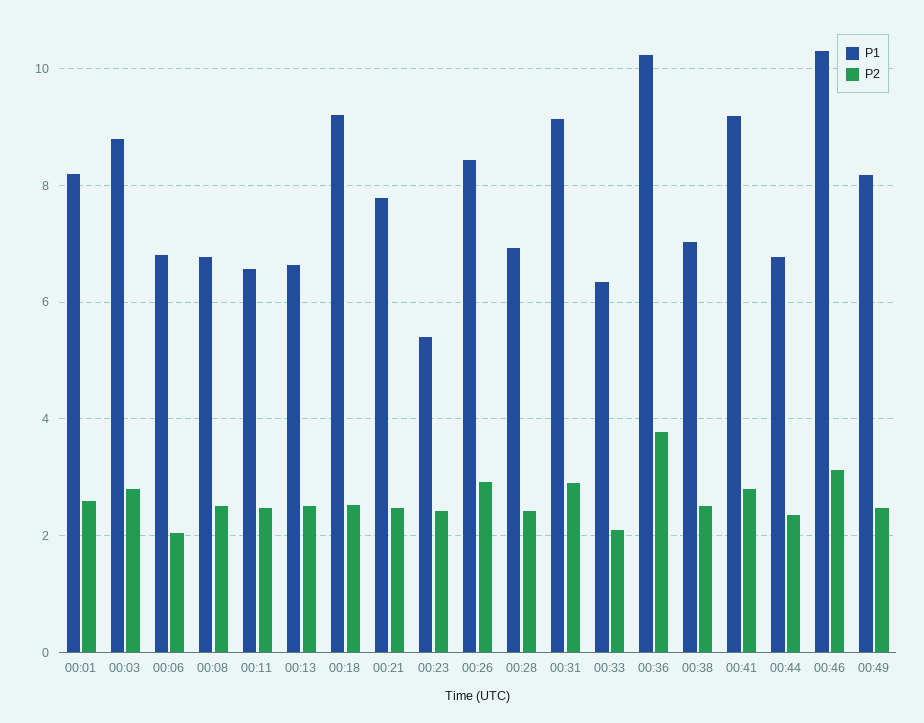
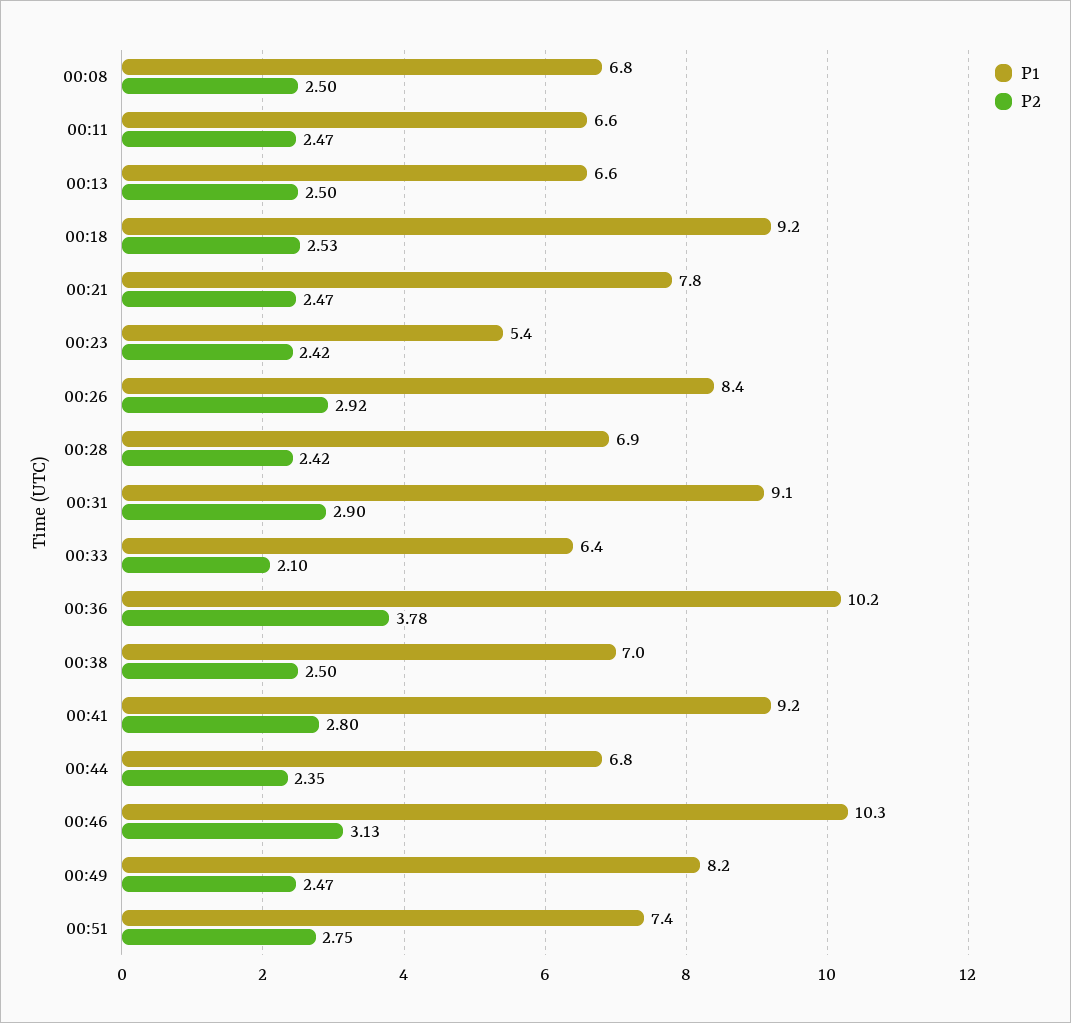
P1, 00:01: 8.2 -> none
P2, 00:01: 2.6 -> none
P1, 00:03: 8.8 -> none
P2, 00:03: 2.8 -> none
P1, 00:06: 6.8 -> none
P2, 00:06: 2 -> none
P1, 00:51: none -> 7.4
P2, 00:51: none -> 2.75

